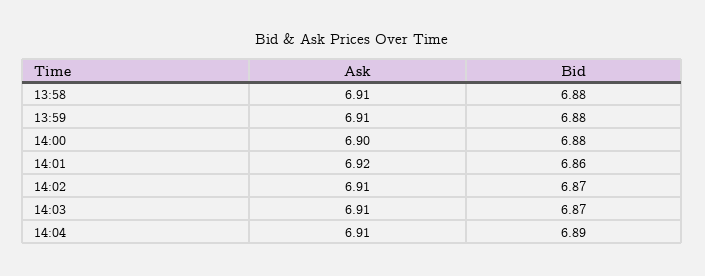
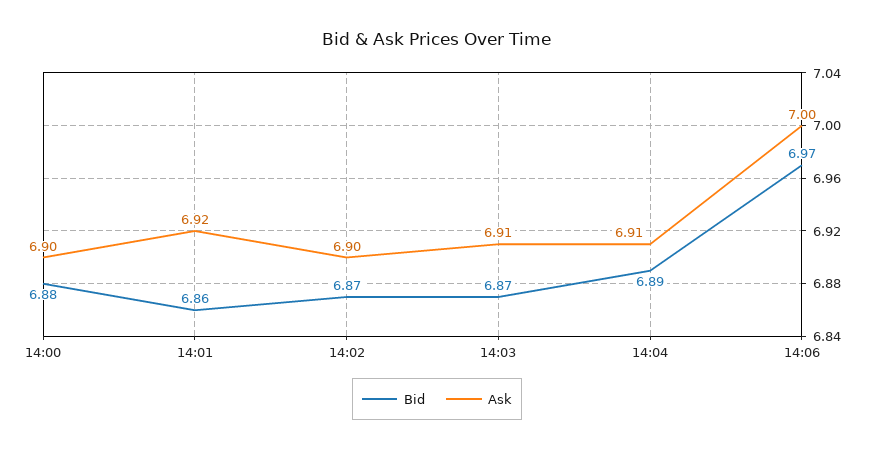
Ask, 13:58: 6.91 -> none
Bid, 13:58: 6.88 -> none
Ask, 13:59: 6.91 -> none
Bid, 13:59: 6.88 -> none
Ask, 14:02: 6.91 -> 6.9
Bid, 14:06: none -> 6.97
Ask, 14:06: none -> 7

